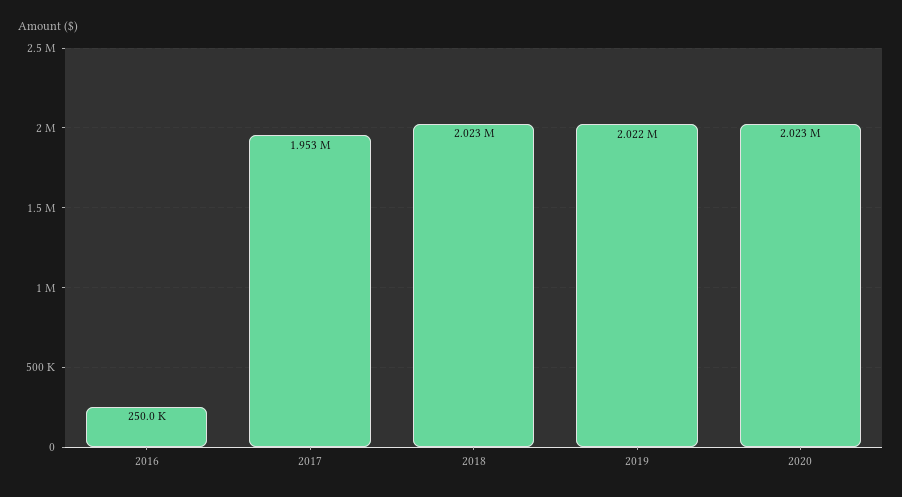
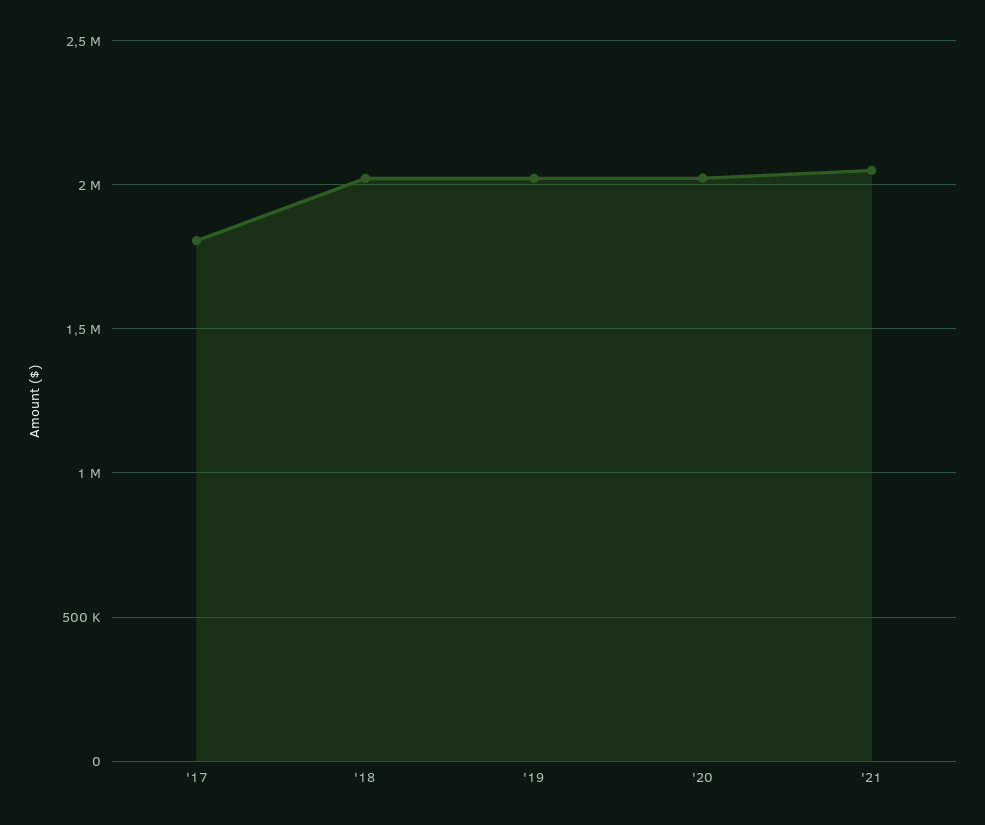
2016: 250000 -> none
2017: 1953000 -> 1800000
'21: none -> 2050000

